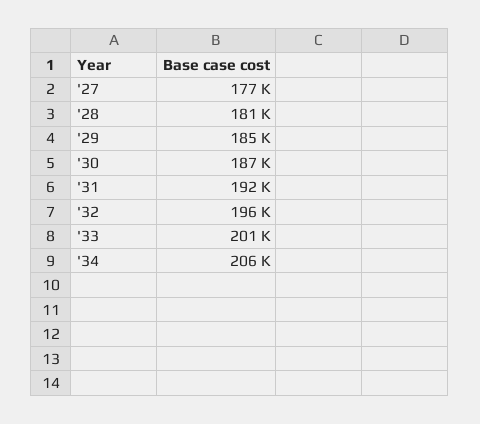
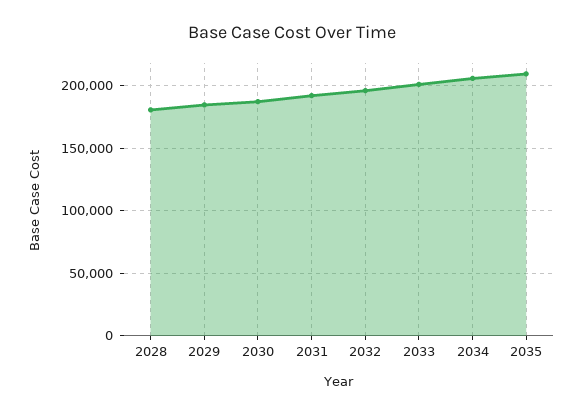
'27: 177000 -> none
2035: none -> 210000

